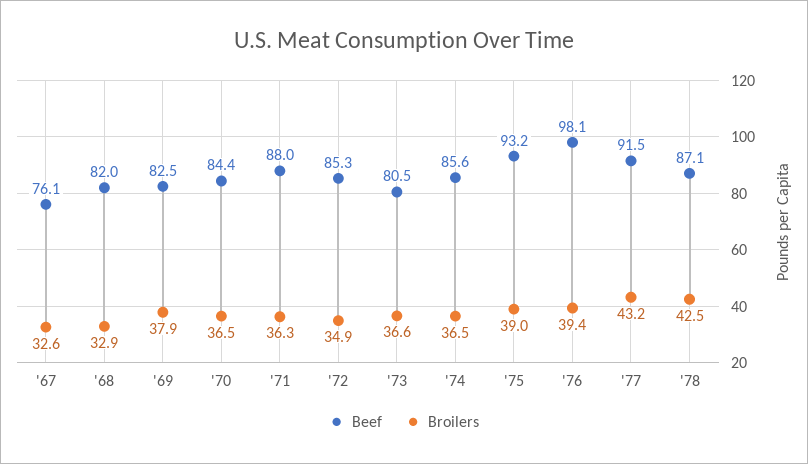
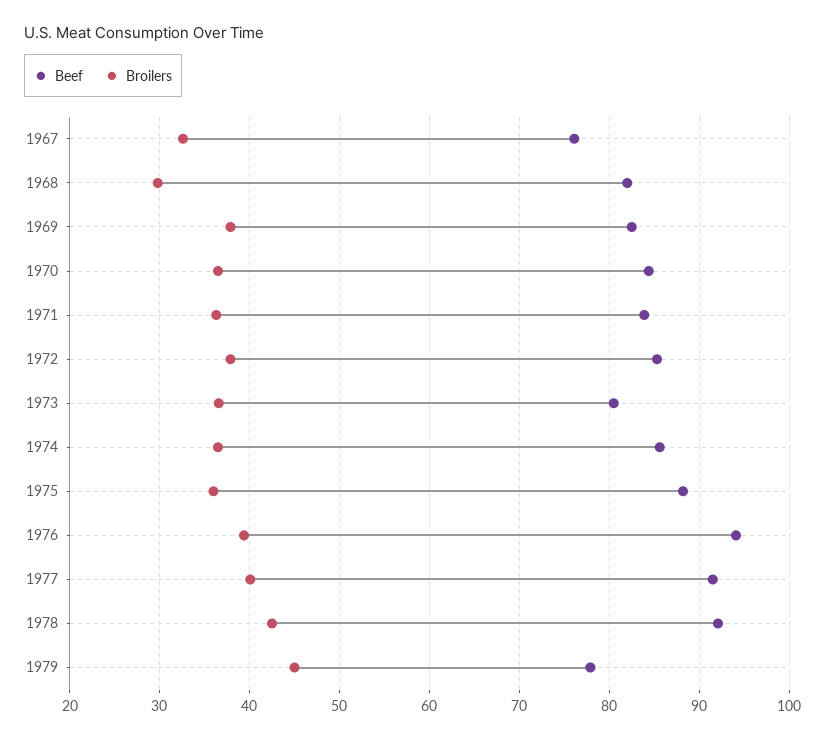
Broilers, '68: 32.9 -> 30
Beef, '71: 88 -> 84
Broilers, '72: 34.9 -> 38
Beef, '75: 93.2 -> 88
Broilers, '75: 39 -> 36
Beef, '76: 98.1 -> 94
Broilers, '77: 43.2 -> 40
Beef, '78: 87.1 -> 92
Beef, 1979: none -> 78
Broilers, 1979: none -> 45

